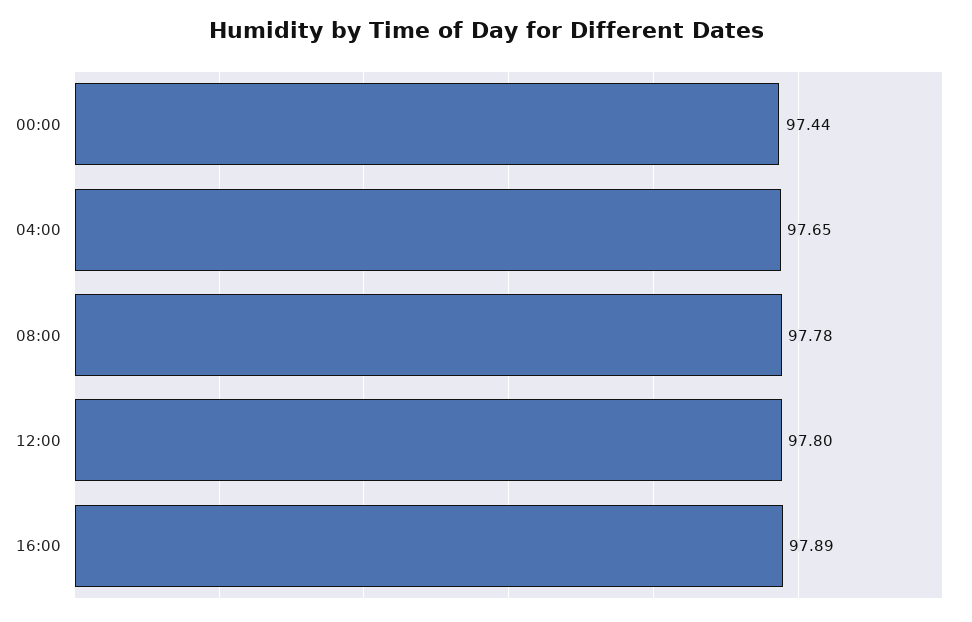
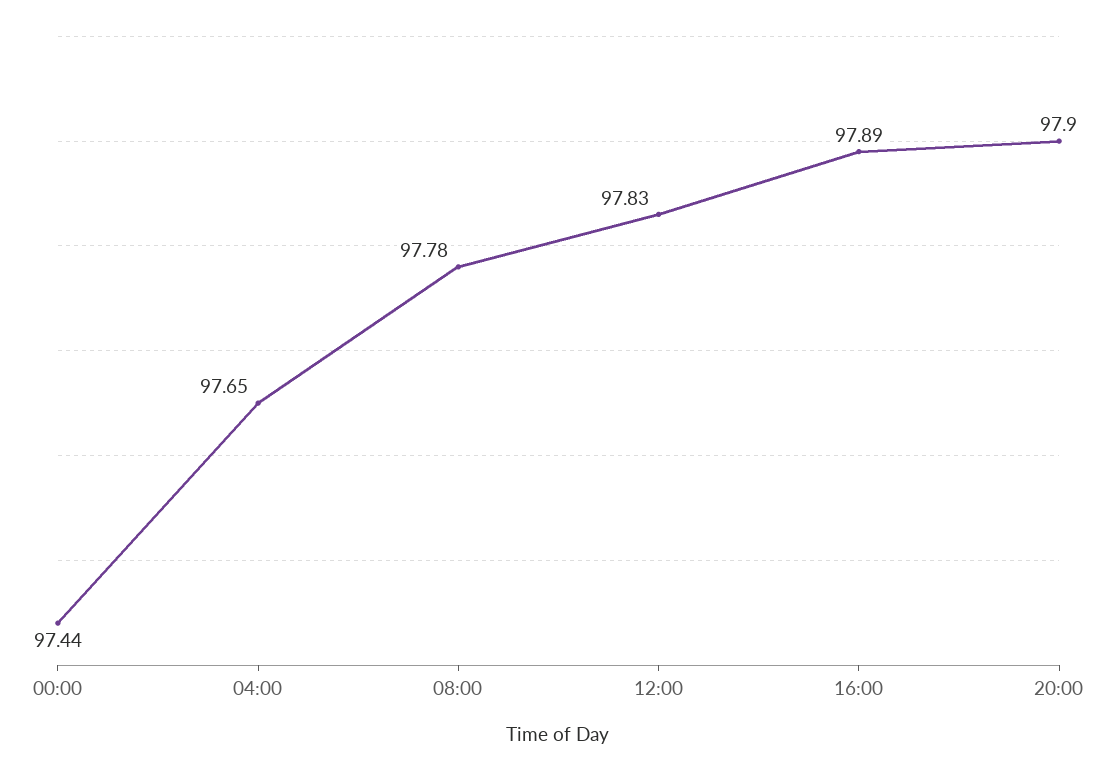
12:00: 97.8 -> 97.83
20:00: none -> 97.9

